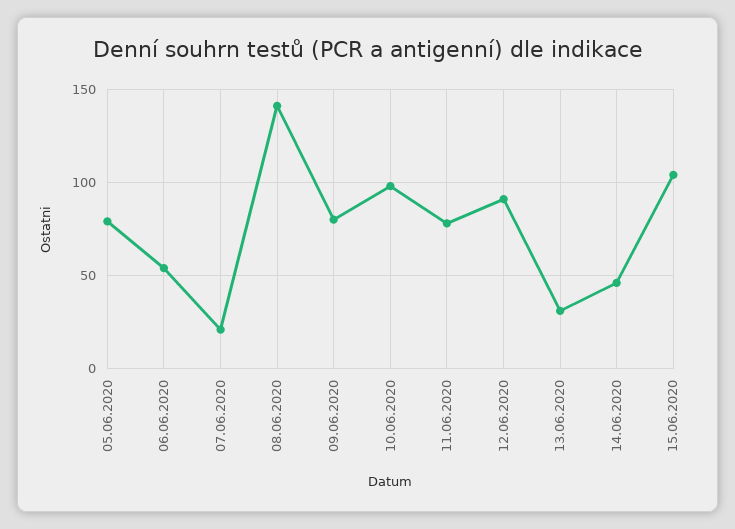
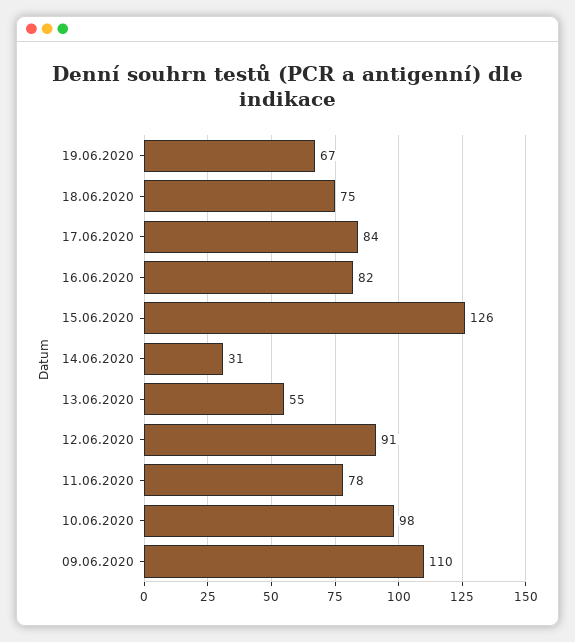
05.06.2020: 80 -> none
06.06.2020: 55 -> none
07.06.2020: 20 -> none
08.06.2020: 140 -> none
09.06.2020: 80 -> 110
13.06.2020: 30 -> 55
14.06.2020: 45 -> 31
15.06.2020: 105 -> 126
19.06.2020: none -> 67
18.06.2020: none -> 75
17.06.2020: none -> 84
16.06.2020: none -> 82

